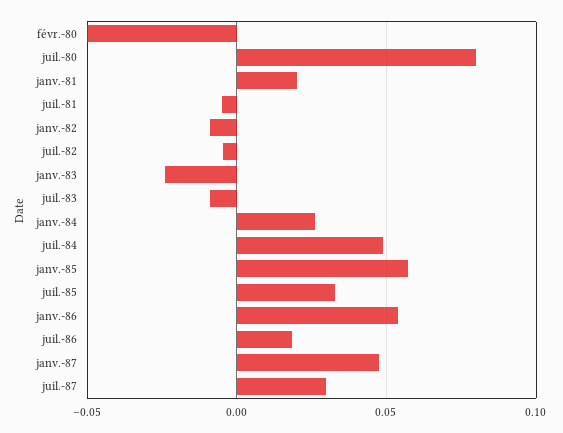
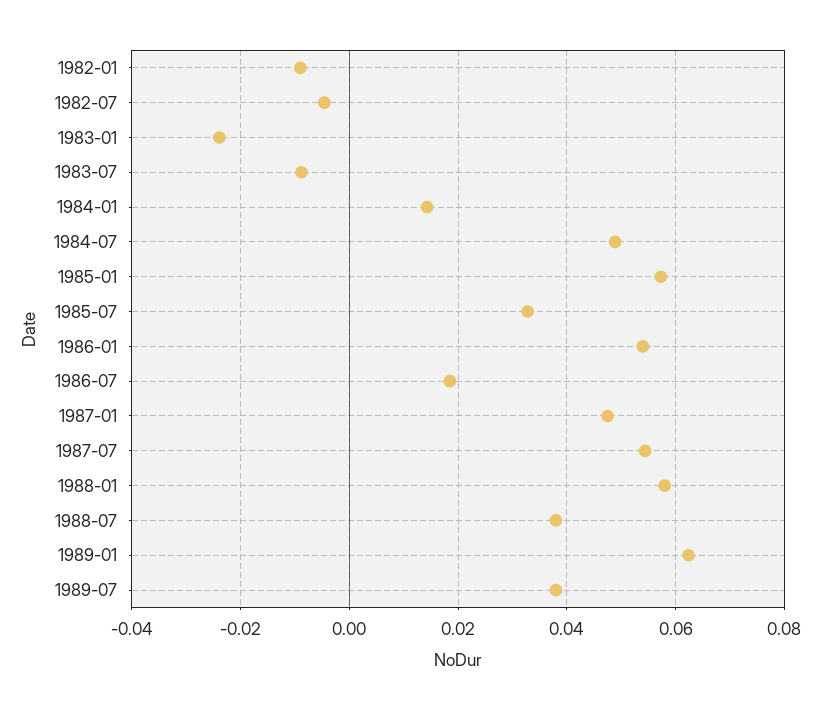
févr.-80: -0.05 -> none
juil.-80: 0.08 -> none
janv.-81: 0.02 -> none
juil.-81: -0.005 -> none
janv.-84: 0.025 -> 0.014
juil.-87: 0.03 -> 0.054
1988-01: none -> 0.058
1988-07: none -> 0.038
1989-01: none -> 0.062
1989-07: none -> 0.038

